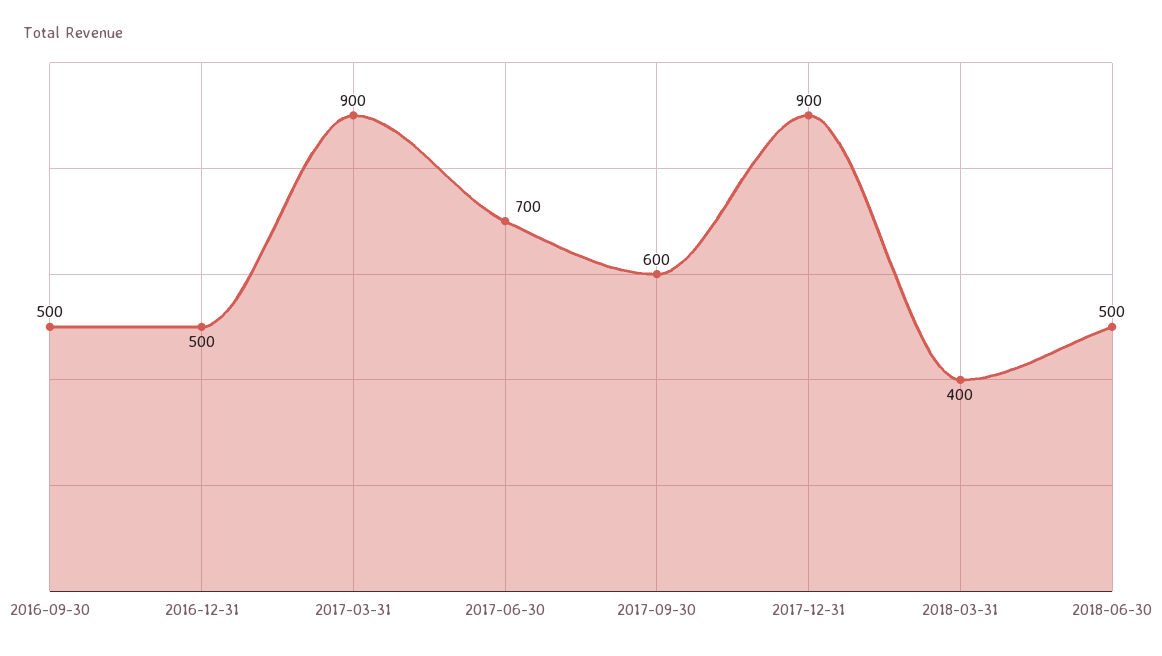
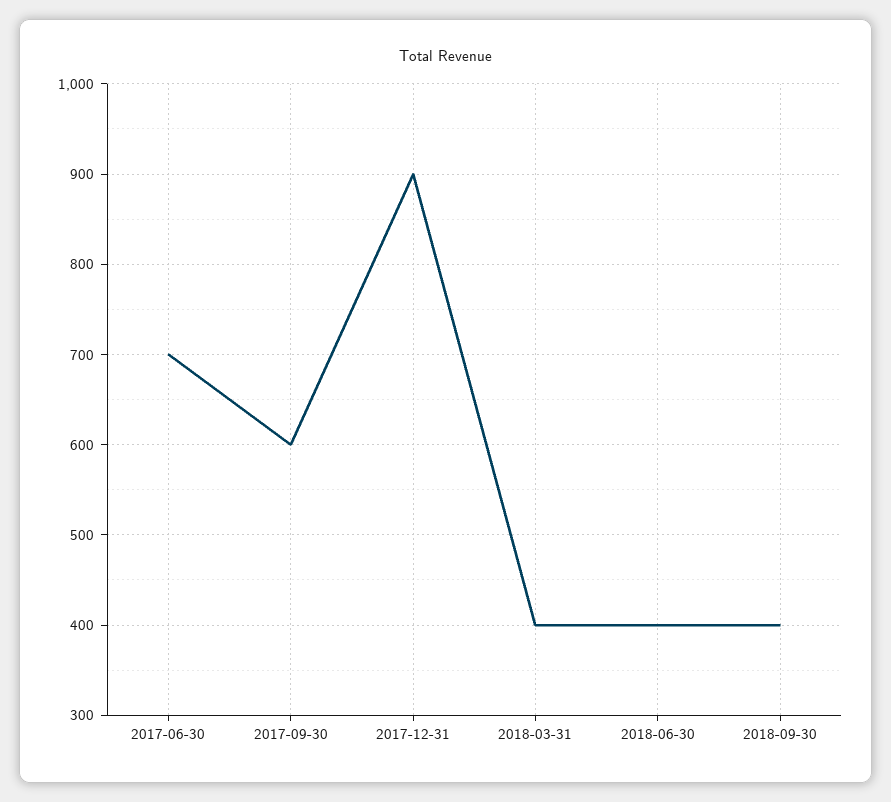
2016-09-30: 500 -> none
2016-12-31: 500 -> none
2017-03-31: 900 -> none
2018-06-30: 500 -> 400
2018-09-30: none -> 400

